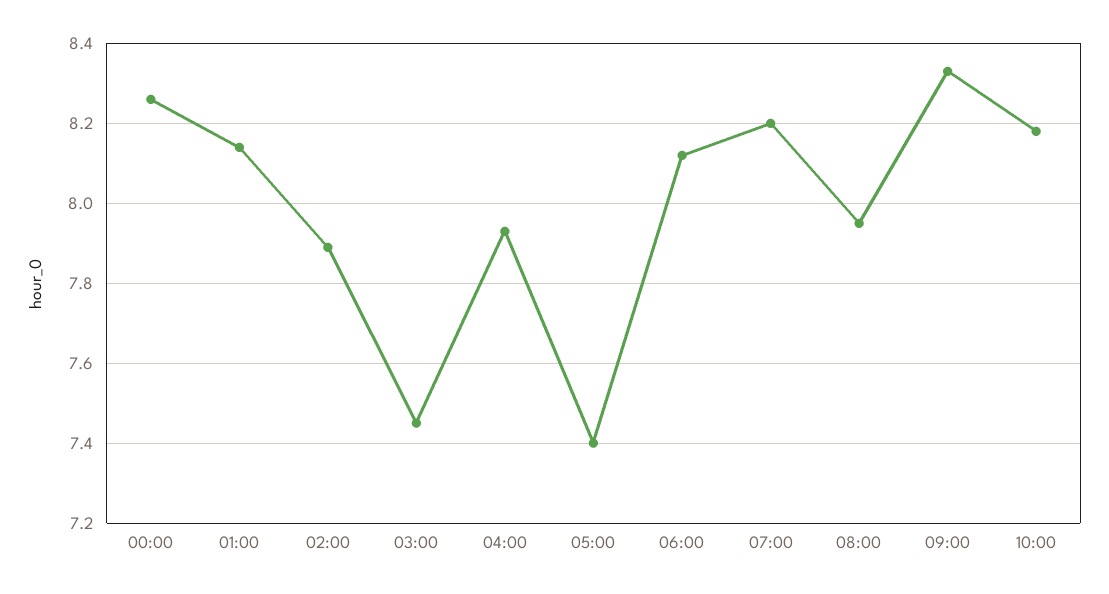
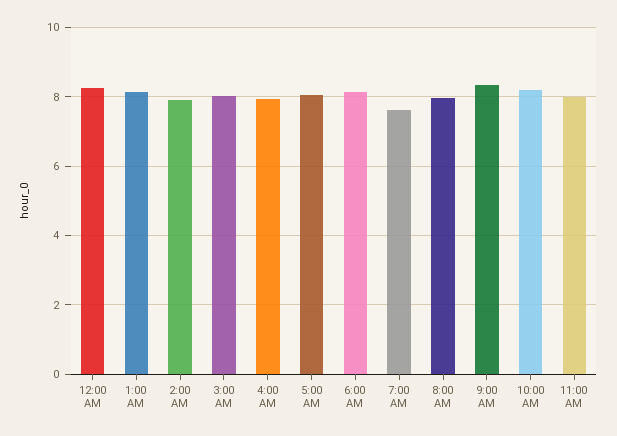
03:00: 7.45 -> 8
05:00: 7.4 -> 8
07:00: 8.2 -> 7.6
11:00 AM: none -> 8

